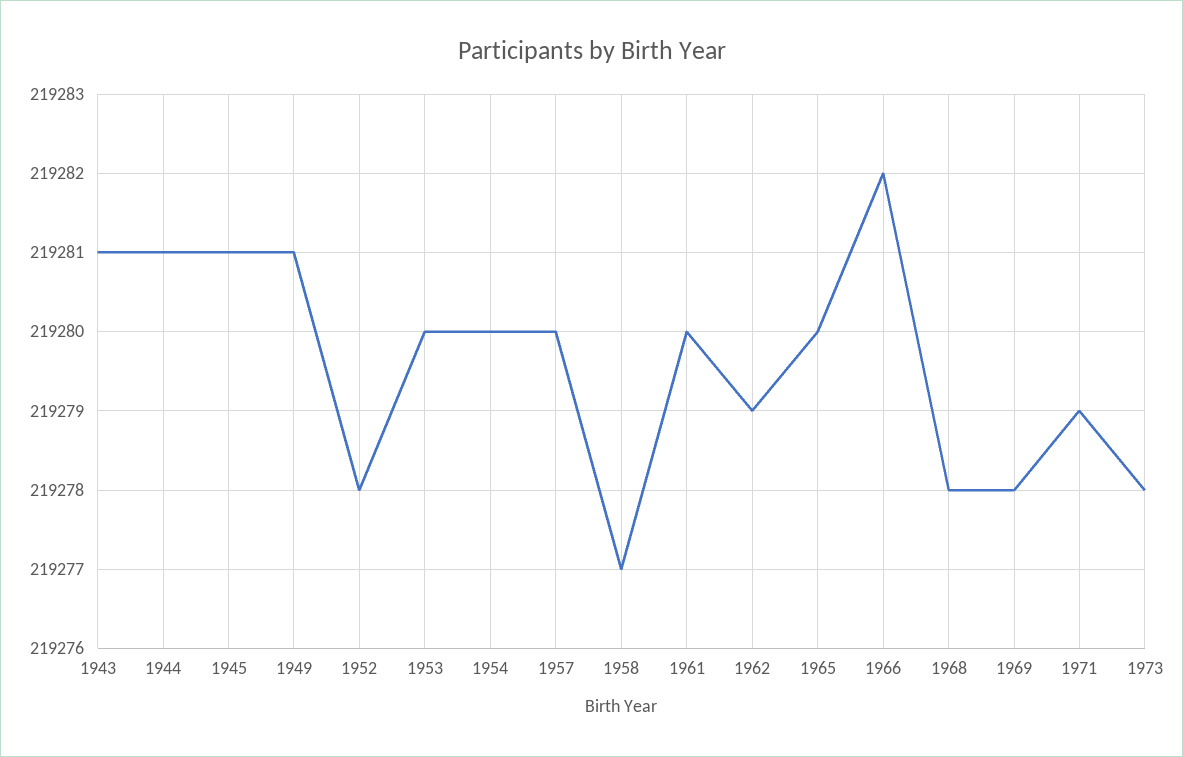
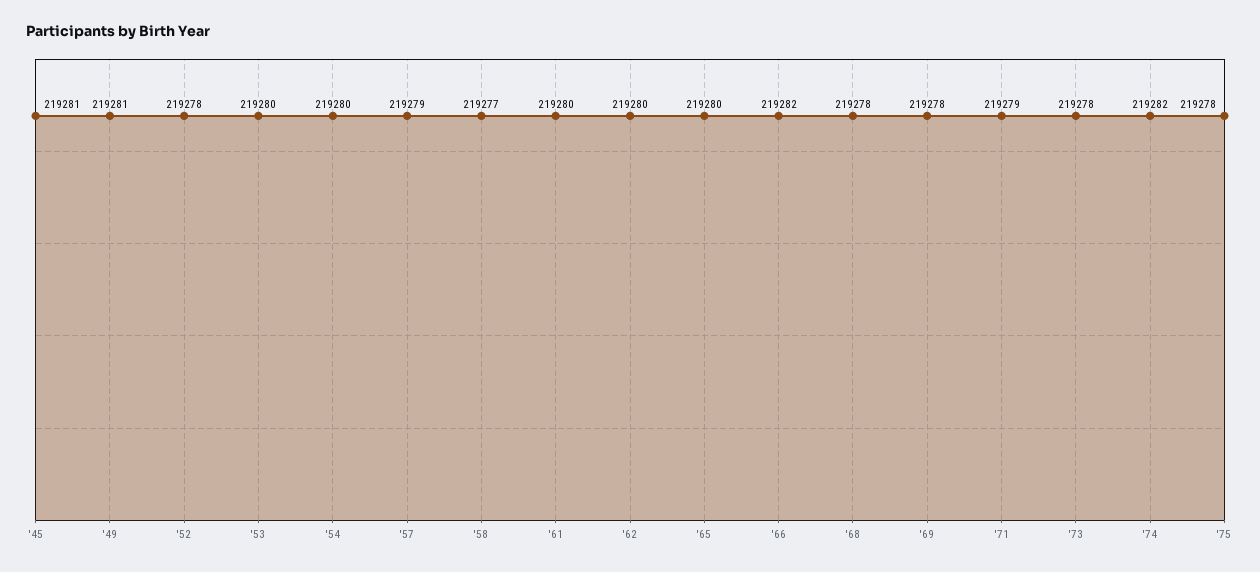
1943: 219281 -> none
1944: 219281 -> none
1957: 219280 -> 219279
1962: 219279 -> 219280
'74: none -> 219282
'75: none -> 219278

